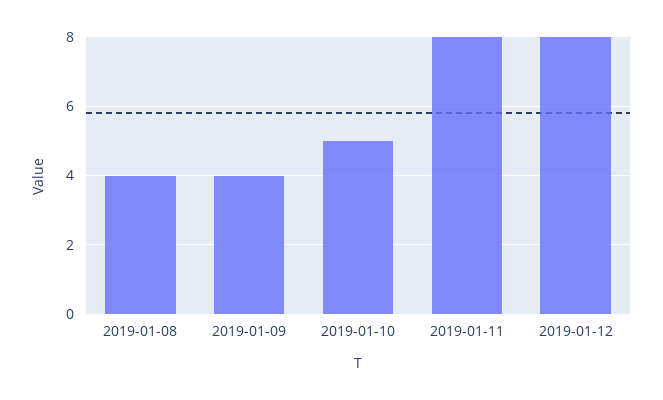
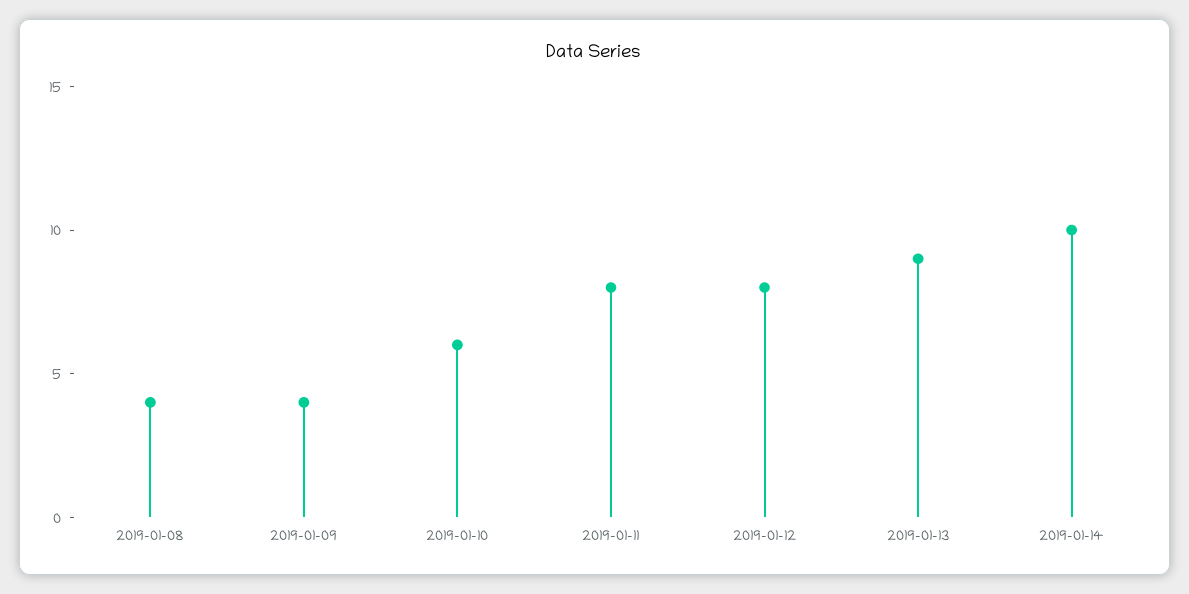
2019-01-10: 5 -> 6
2019-01-13: none -> 9
2019-01-14: none -> 10

